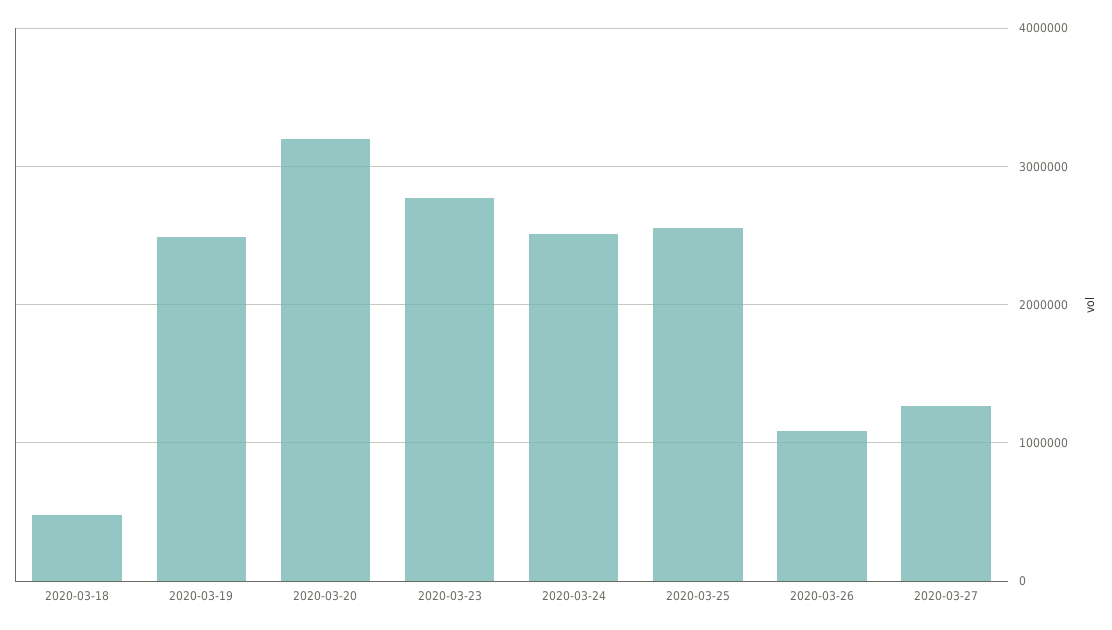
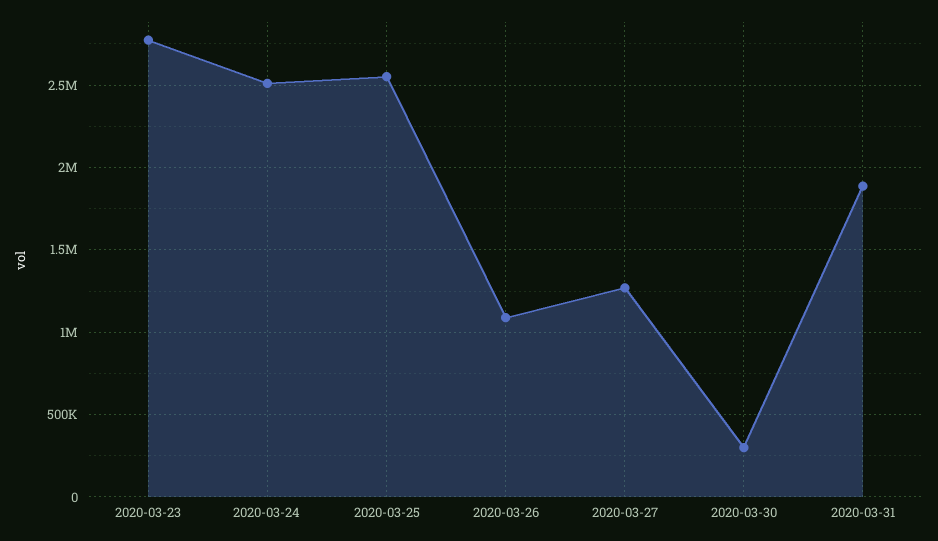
2020-03-18: 500000 -> none
2020-03-19: 2500000 -> none
2020-03-20: 3200000 -> none
2020-03-30: none -> 300000
2020-03-31: none -> 1900000

